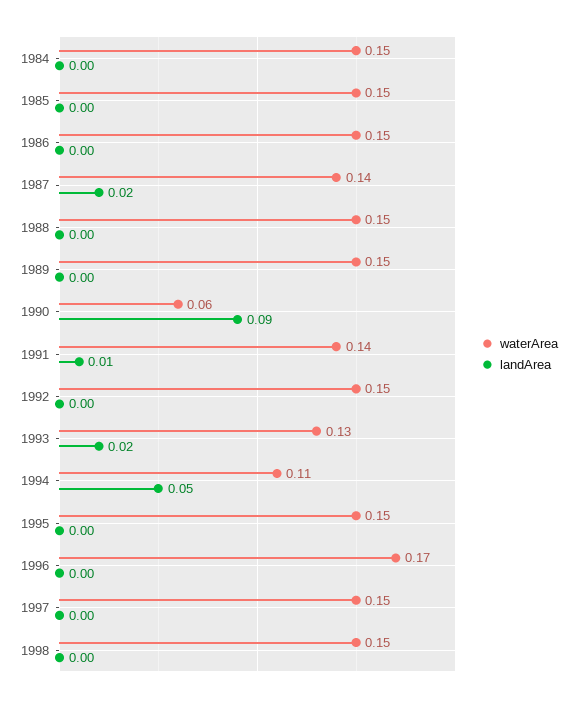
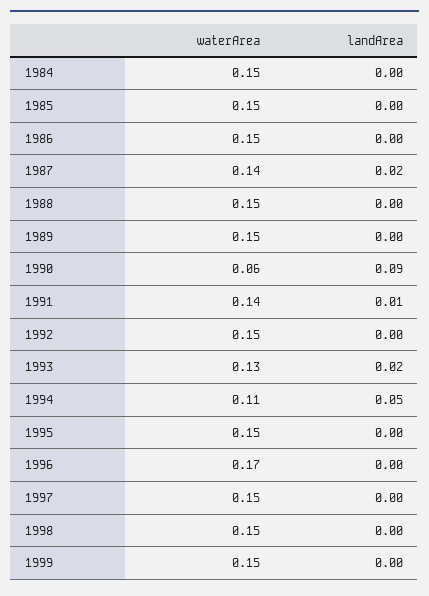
waterArea, 1999: none -> 0.15
landArea, 1999: none -> 0

